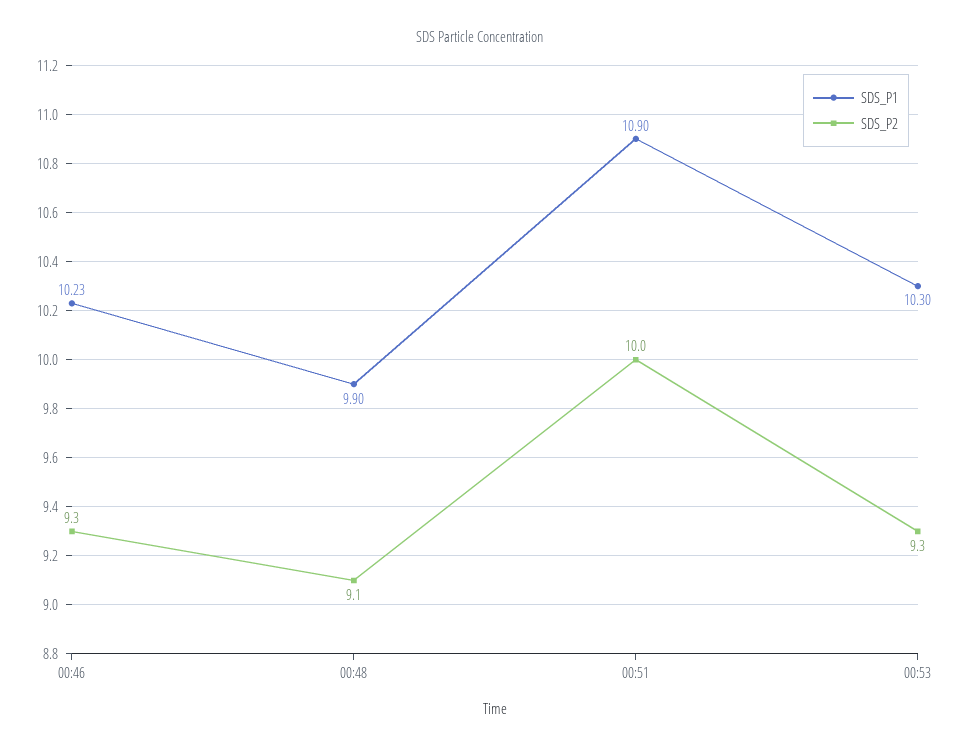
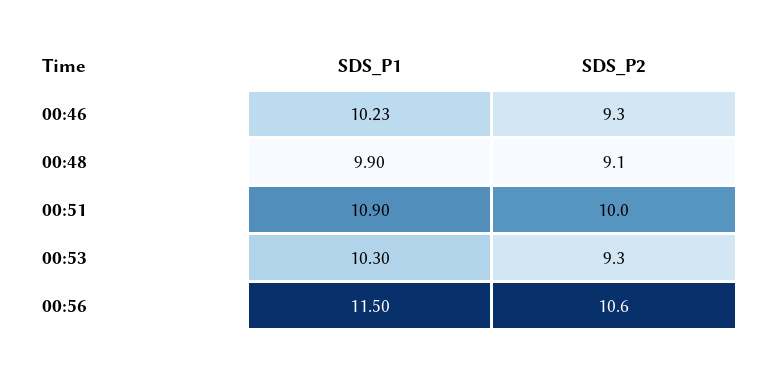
SDS_P1, 00:56: none -> 11.5
SDS_P2, 00:56: none -> 10.6

